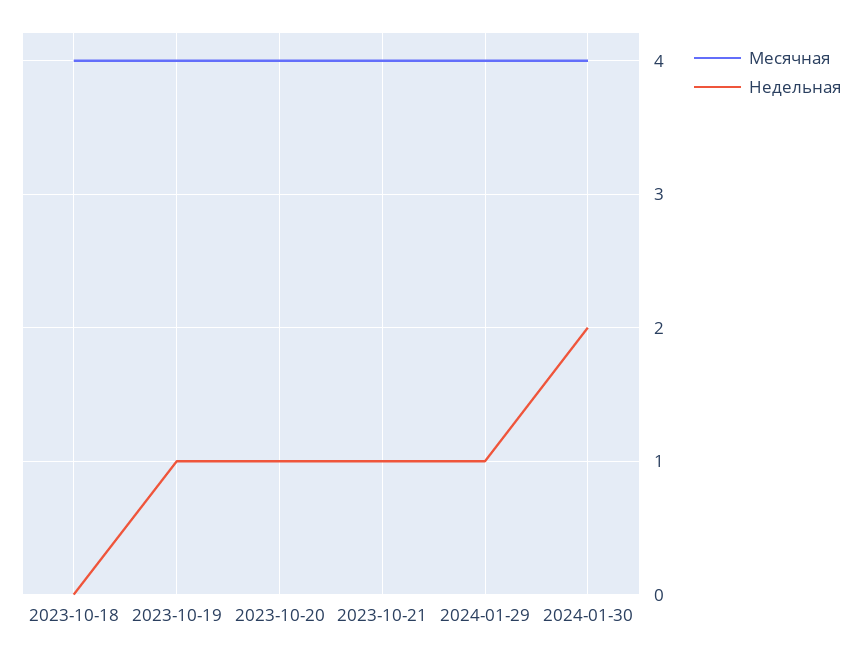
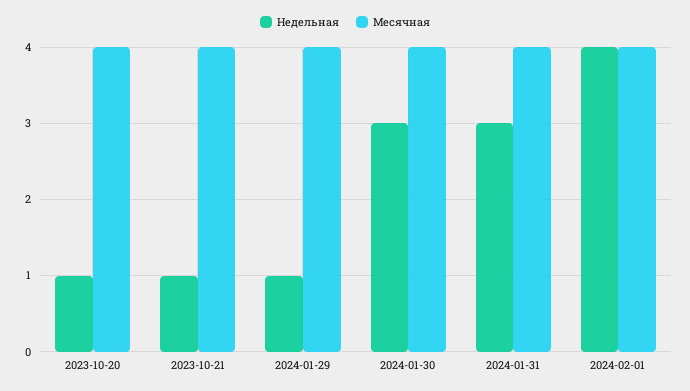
Месячная, 2023-10-18: 4 -> none
Недельная, 2023-10-18: 0 -> none
Месячная, 2023-10-19: 4 -> none
Недельная, 2023-10-19: 1 -> none
Недельная, 2024-01-30: 2 -> 3
Недельная, 2024-01-31: none -> 3
Месячная, 2024-01-31: none -> 4
Недельная, 2024-02-01: none -> 4
Месячная, 2024-02-01: none -> 4

